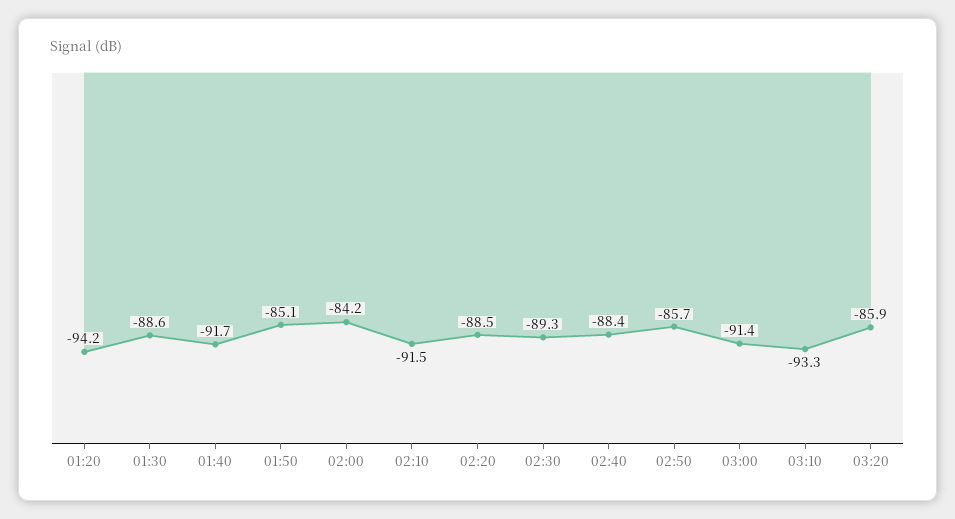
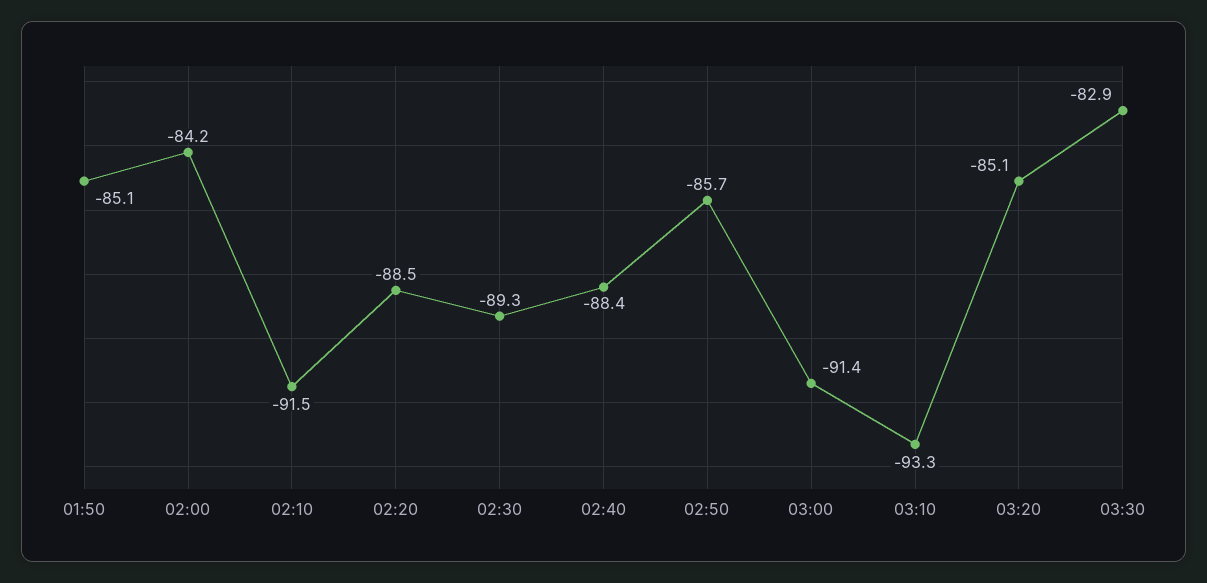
01:20: -94.2 -> none
01:30: -88.6 -> none
01:40: -91.7 -> none
03:20: -85.9 -> -85.1
03:30: none -> -82.9

